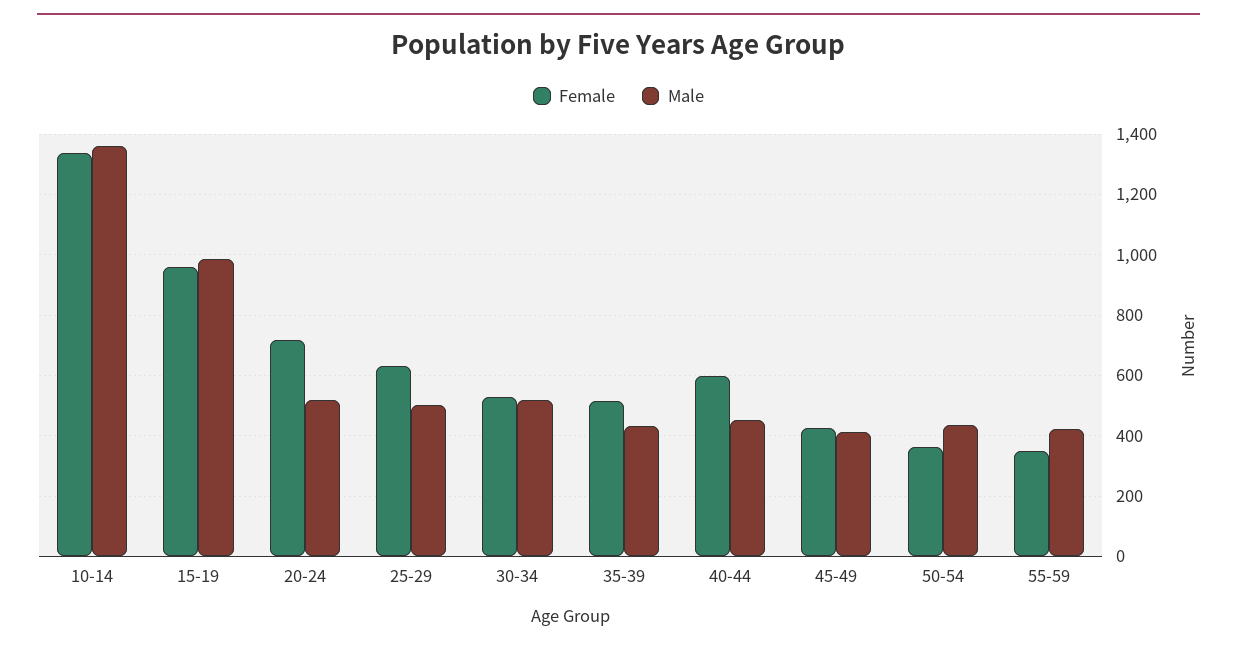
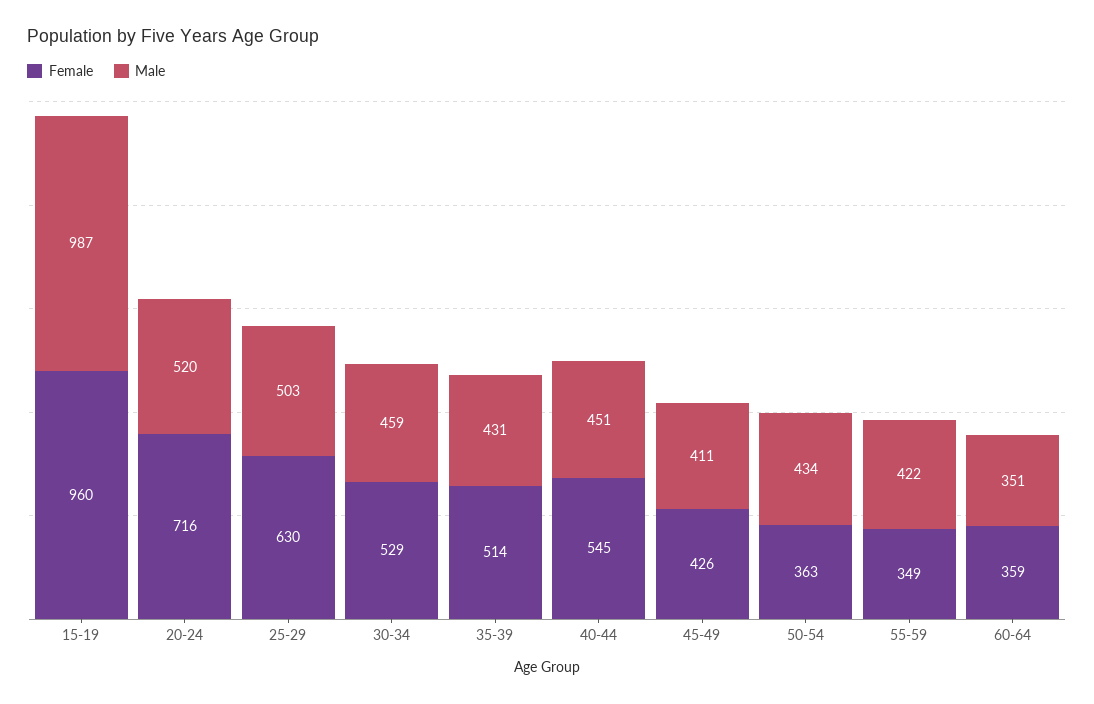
Female, 10-14: 1340 -> none
Male, 10-14: 1360 -> none
Male, 30-34: 520 -> 459
Female, 40-44: 600 -> 545
Female, 60-64: none -> 359
Male, 60-64: none -> 351

